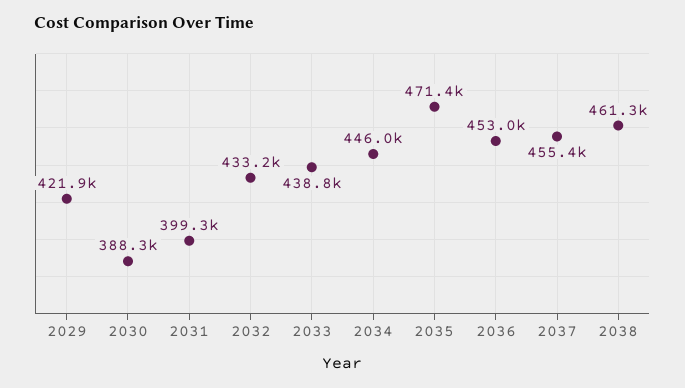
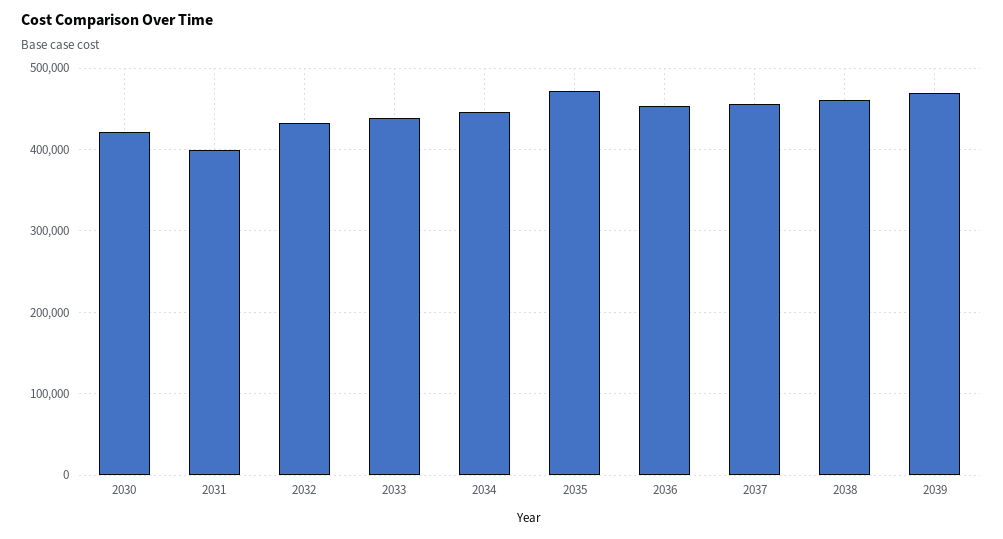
2029: 421900 -> none
2030: 388300 -> 420000
2039: none -> 470000

